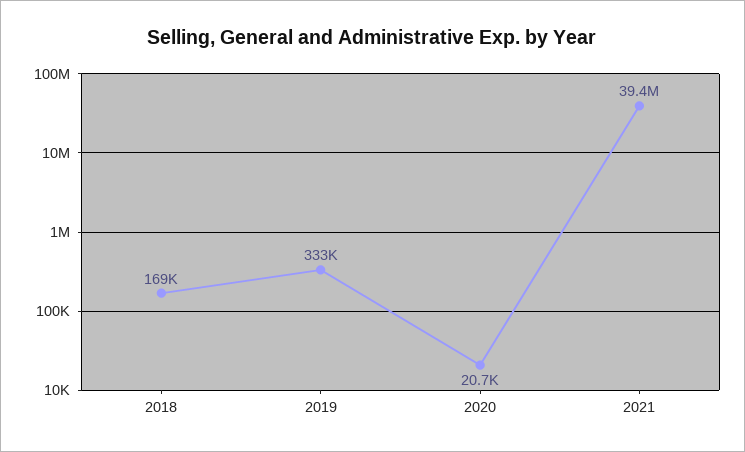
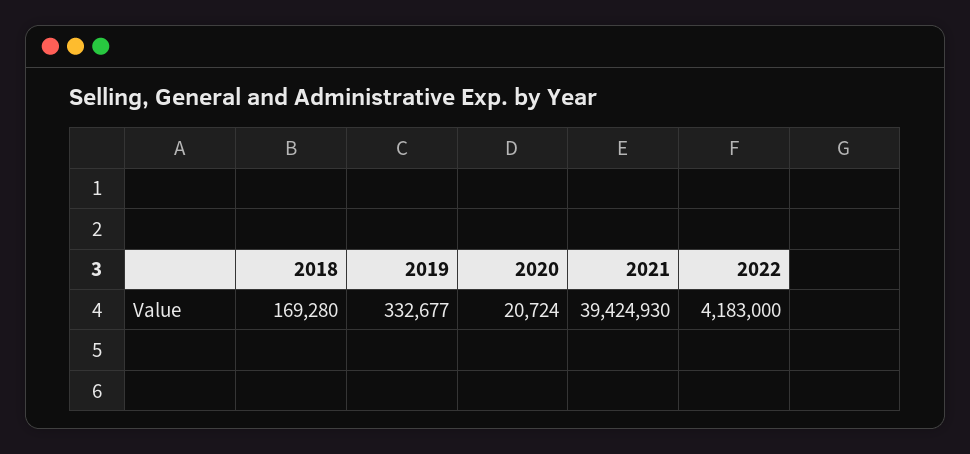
2022: none -> 4183000

